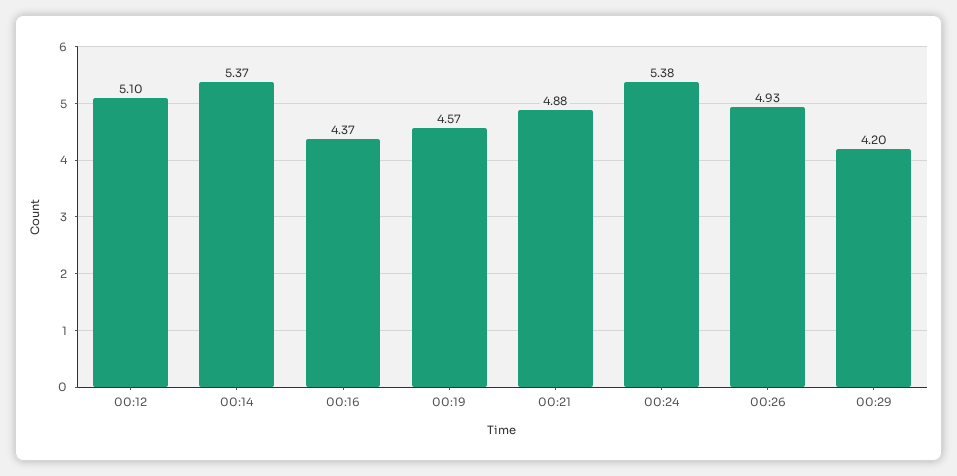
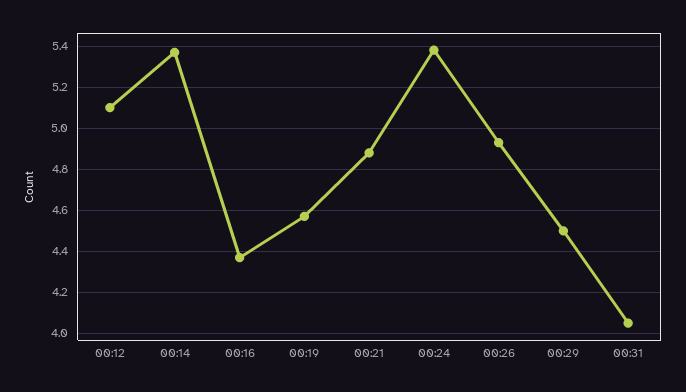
00:29: 4.2 -> 4.5
00:31: none -> 4.05

